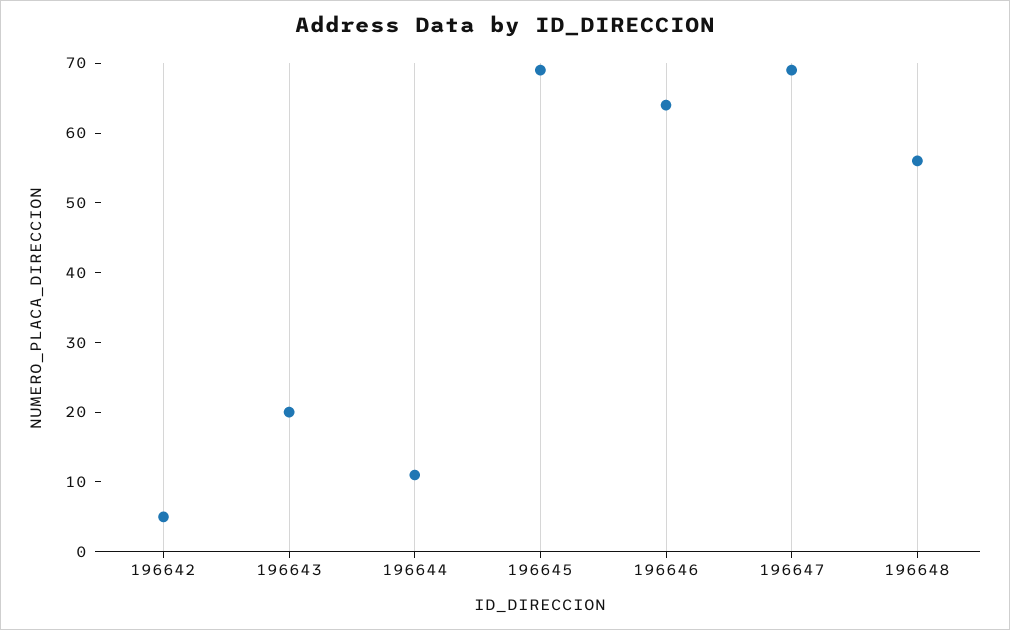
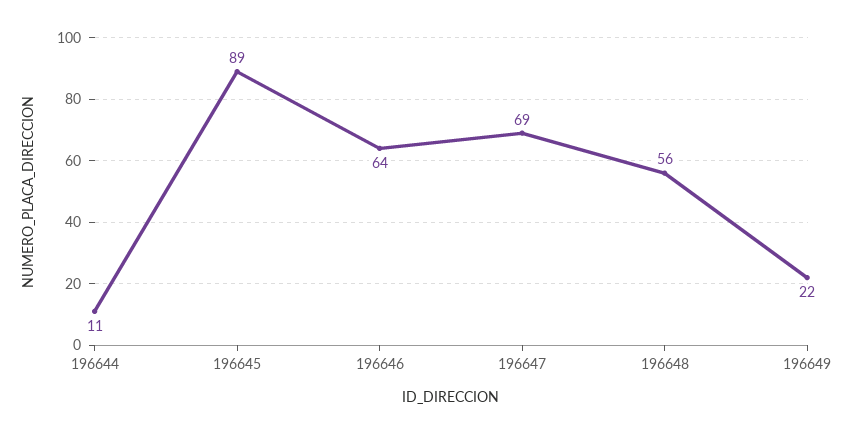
196642: 5 -> none
196643: 20 -> none
196645: 70 -> 89
196649: none -> 22

